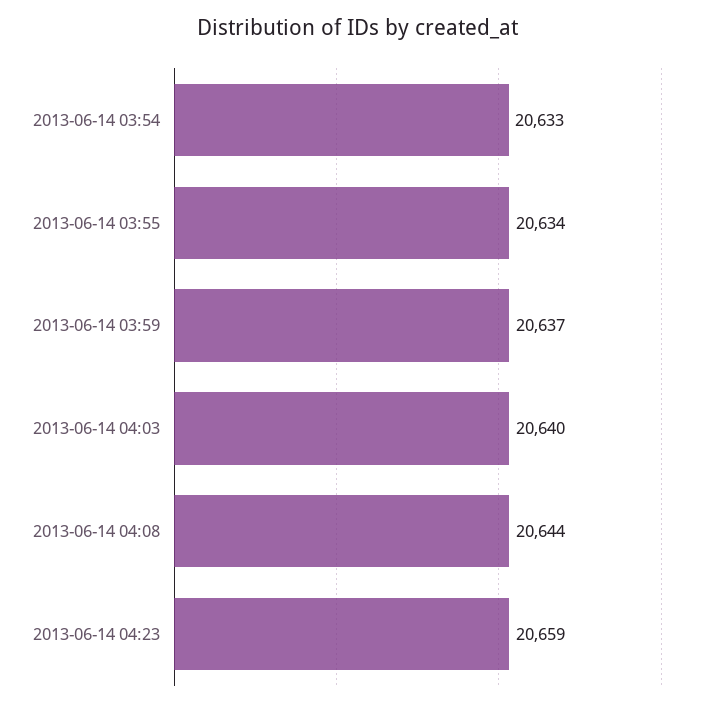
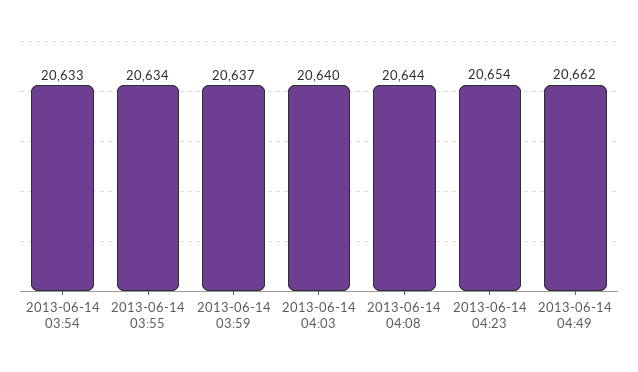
2013-06-14 04:23: 20659 -> 20654
2013-06-14 04:49: none -> 20662

